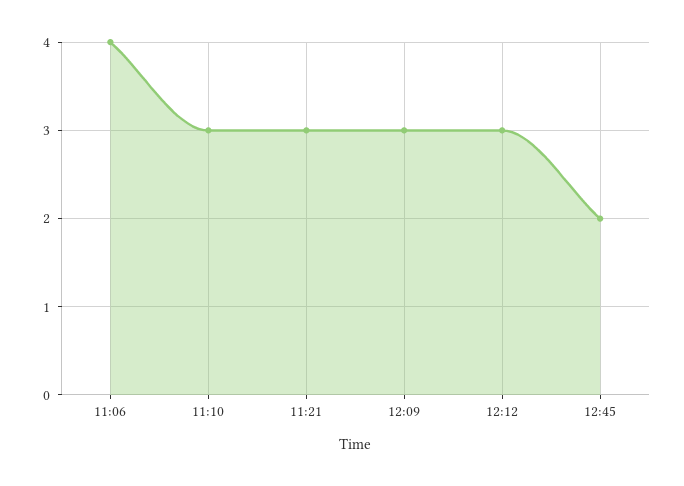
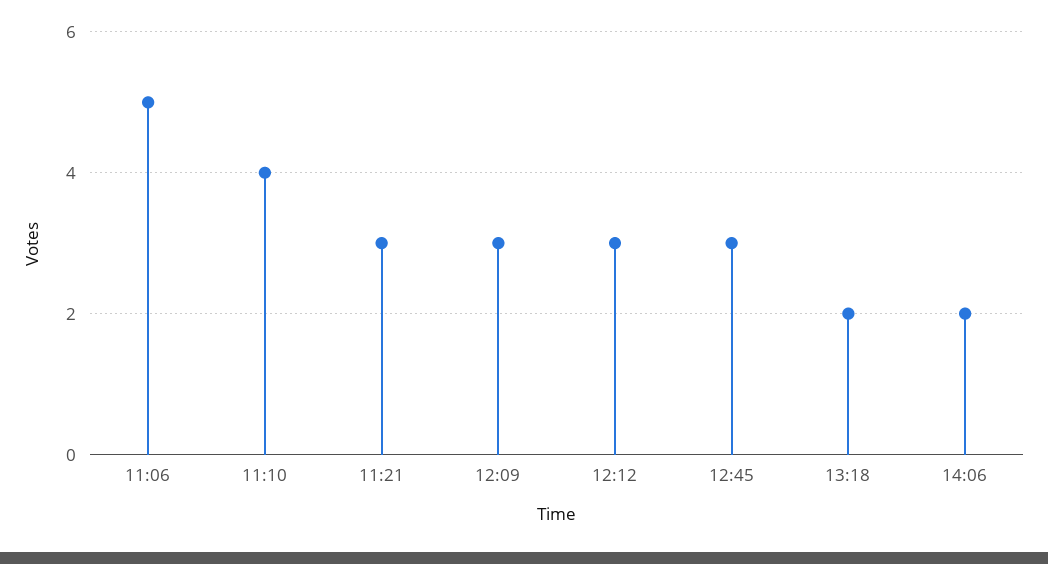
11:06: 4 -> 5
11:10: 3 -> 4
12:45: 2 -> 3
13:18: none -> 2
14:06: none -> 2

